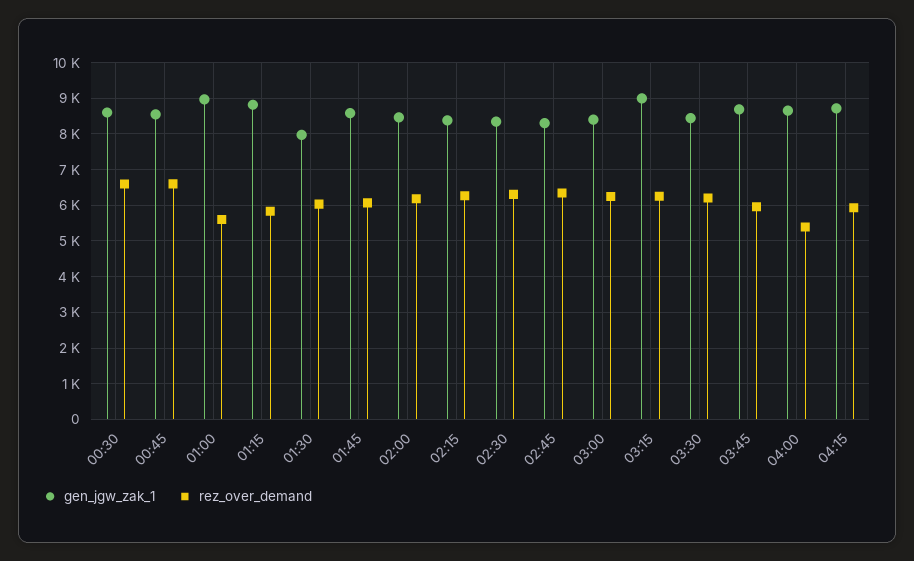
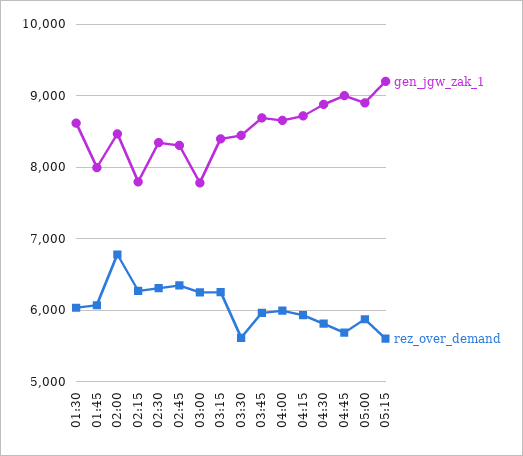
gen_jgw_zak_1, 00:30: 8600 -> none
rez_over_demand, 00:30: 6600 -> none
gen_jgw_zak_1, 00:45: 8600 -> none
rez_over_demand, 00:45: 6600 -> none
gen_jgw_zak_1, 01:00: 9000 -> none
rez_over_demand, 01:00: 5600 -> none
gen_jgw_zak_1, 01:15: 8800 -> none
rez_over_demand, 01:15: 5800 -> none
gen_jgw_zak_1, 01:30: 8000 -> 8600
gen_jgw_zak_1, 01:45: 8600 -> 8000
rez_over_demand, 02:00: 6200 -> 6800
gen_jgw_zak_1, 02:15: 8400 -> 7800
gen_jgw_zak_1, 03:00: 8400 -> 7800
gen_jgw_zak_1, 03:15: 9000 -> 8400
rez_over_demand, 03:30: 6200 -> 5600
rez_over_demand, 04:00: 5400 -> 6000
gen_jgw_zak_1, 04:30: none -> 8900
rez_over_demand, 04:30: none -> 5800
gen_jgw_zak_1, 04:45: none -> 9000
rez_over_demand, 04:45: none -> 5700
gen_jgw_zak_1, 05:00: none -> 8900
rez_over_demand, 05:00: none -> 5900
gen_jgw_zak_1, 05:15: none -> 9200
rez_over_demand, 05:15: none -> 5600

